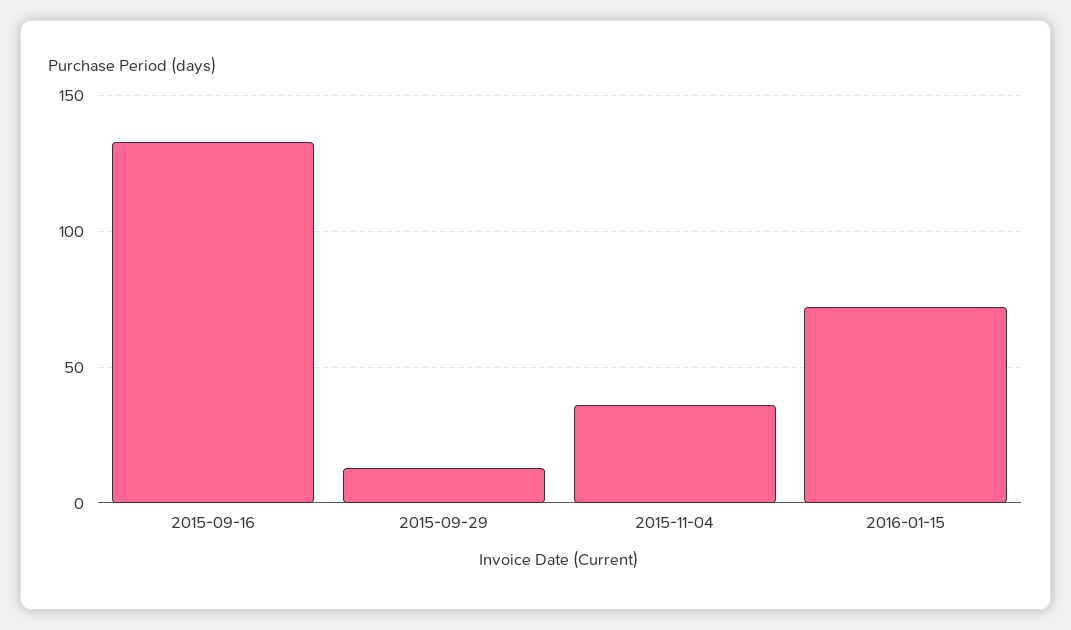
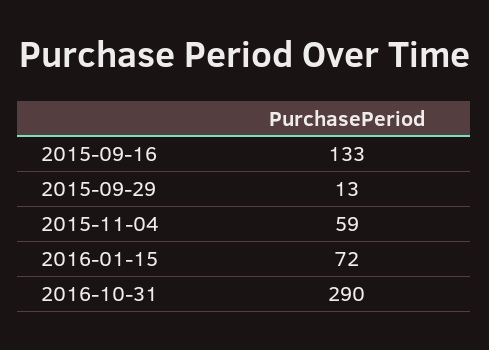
2015-11-04: 35 -> 59
2016-10-31: none -> 290

